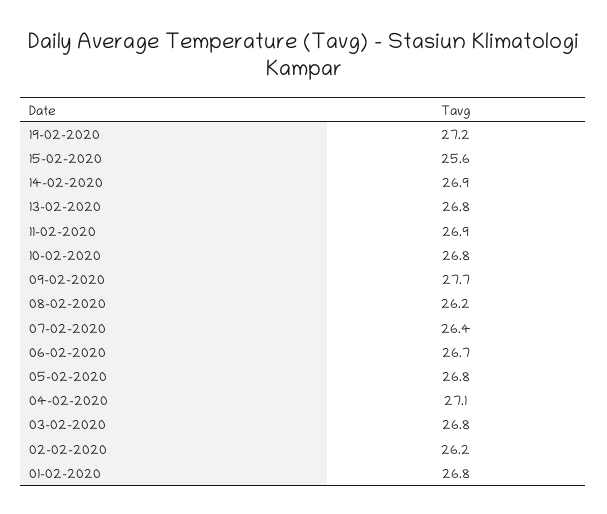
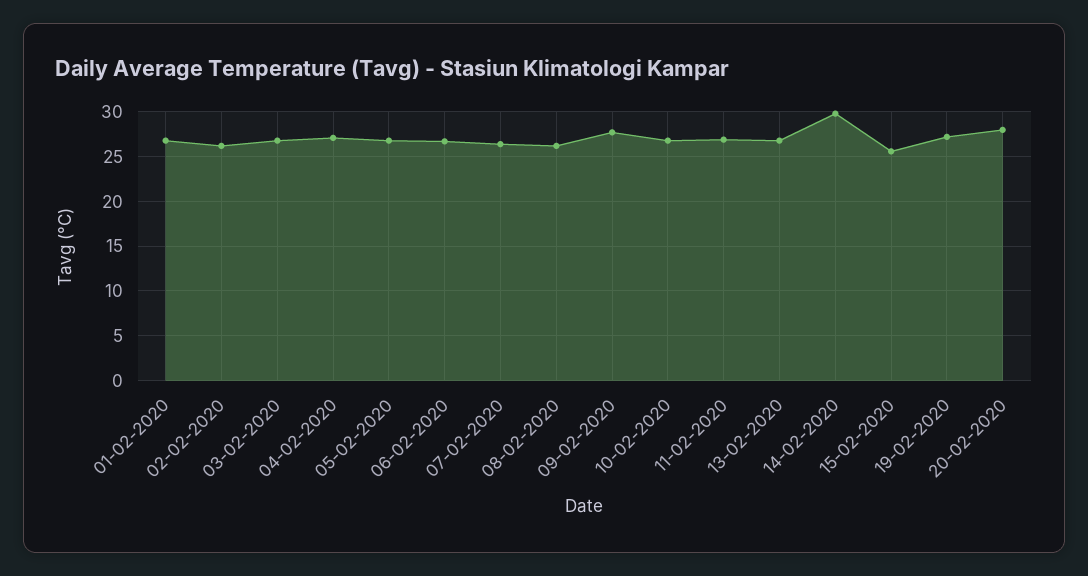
14-02-2020: 26.9 -> 30
20-02-2020: none -> 28

